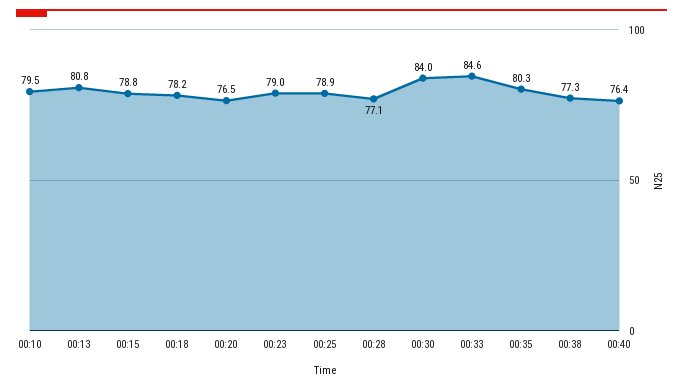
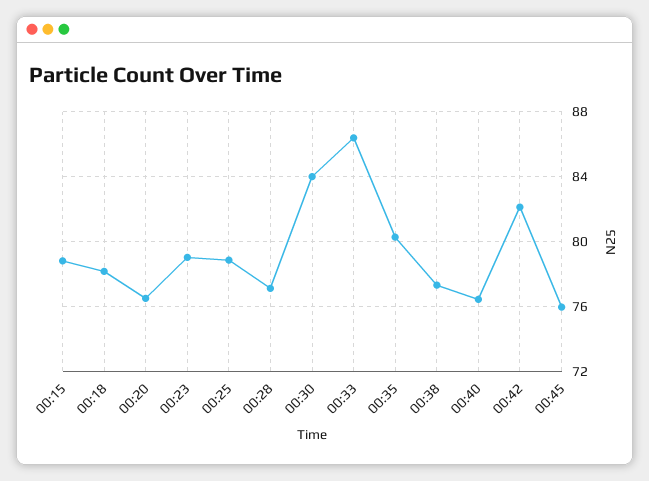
00:10: 79.5 -> none
00:13: 80.8 -> none
00:33: 84.6 -> 86.5
00:42: none -> 82
00:45: none -> 76

